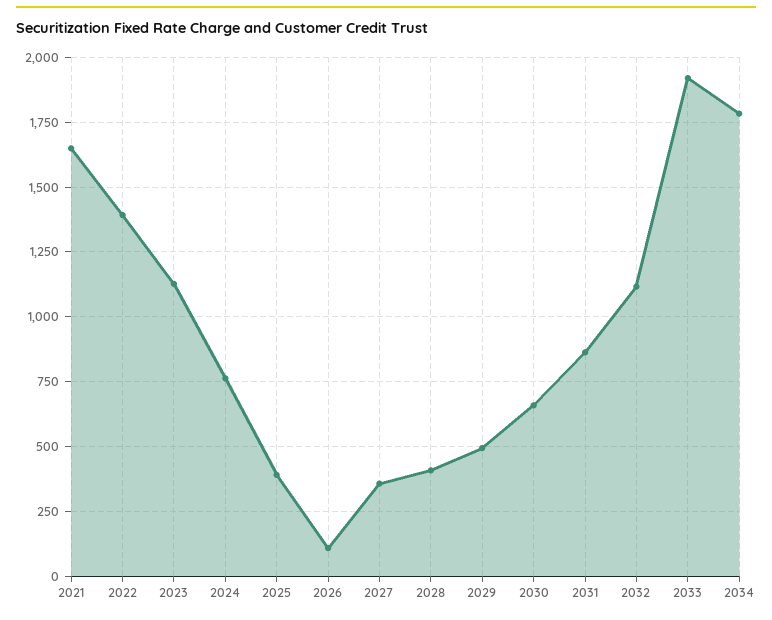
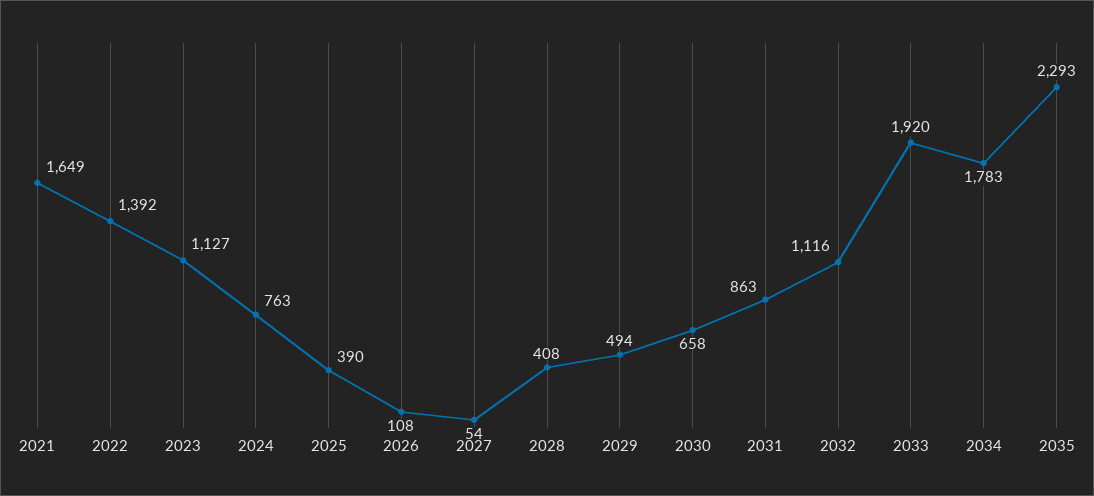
2027: 350 -> 54
2035: none -> 2293

